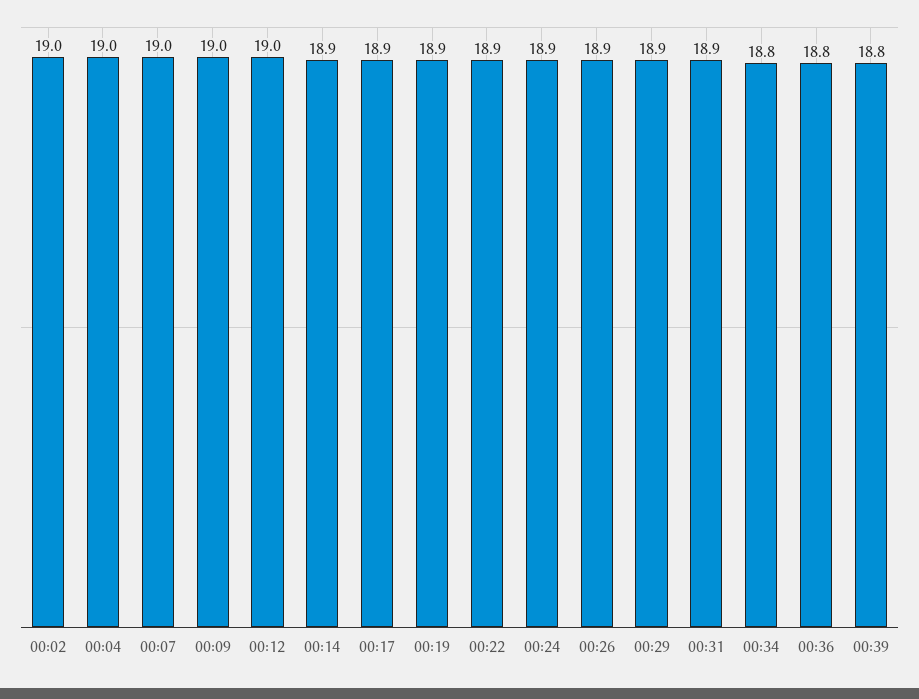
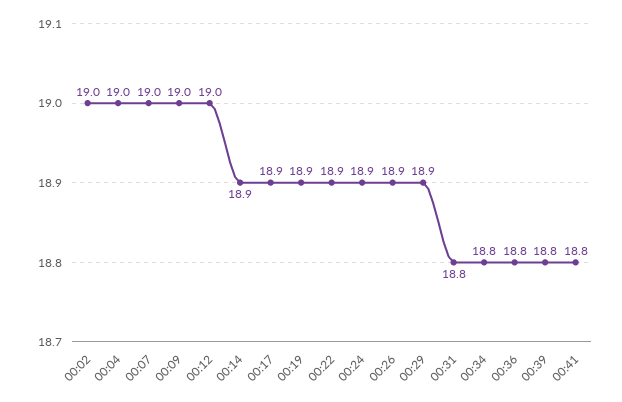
00:31: 18.9 -> 18.8
00:41: none -> 18.8

